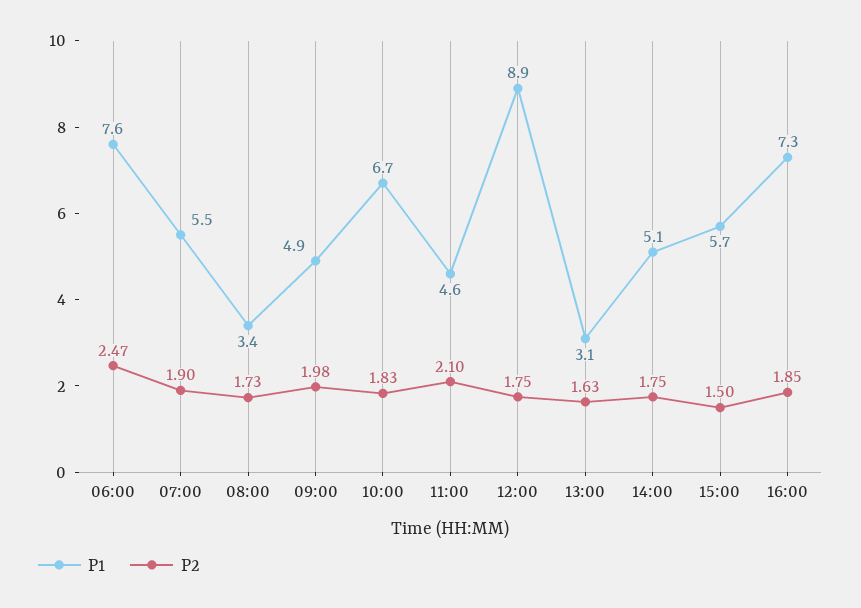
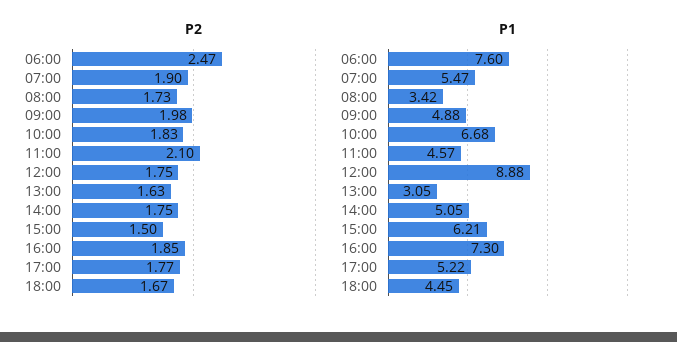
P1, 15:00: 5.7 -> 6.21
P2, 17:00: none -> 1.77
P2, 18:00: none -> 1.67
P1, 17:00: none -> 5.22
P1, 18:00: none -> 4.45

